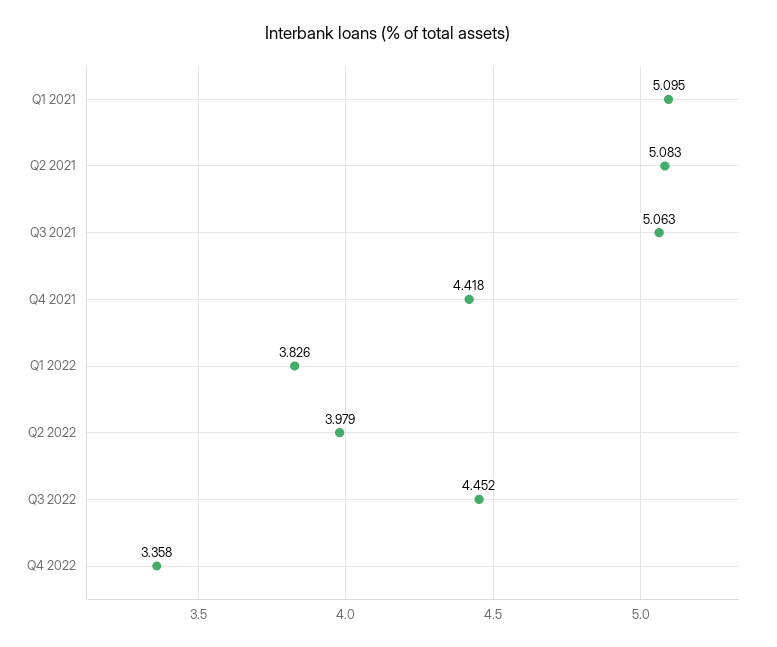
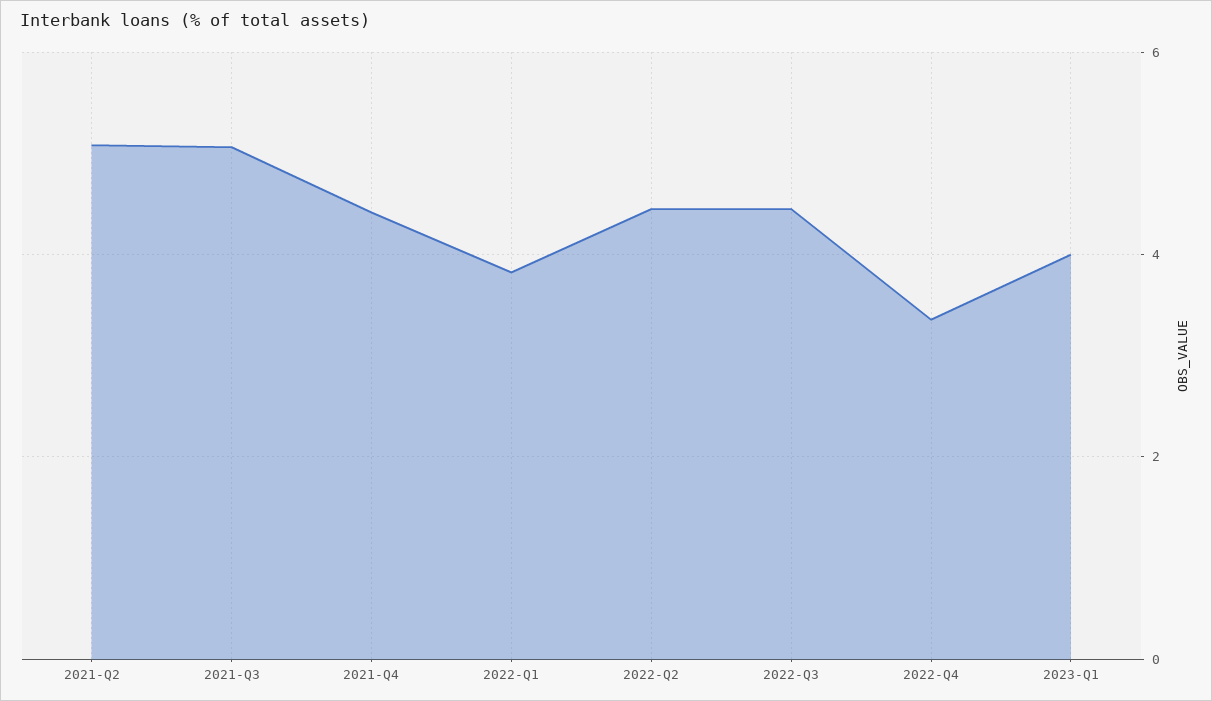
Q1 2021: 5.095 -> none
Q2 2022: 3.979 -> 4.4
2023-Q1: none -> 4

